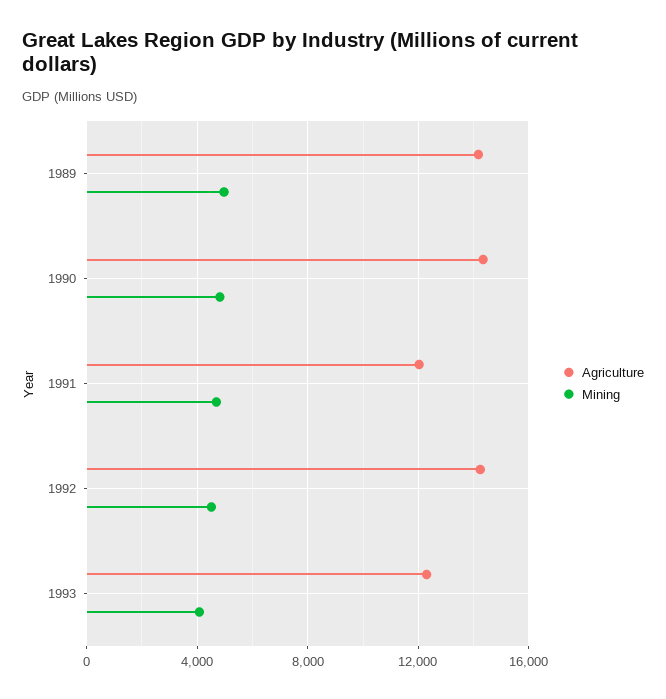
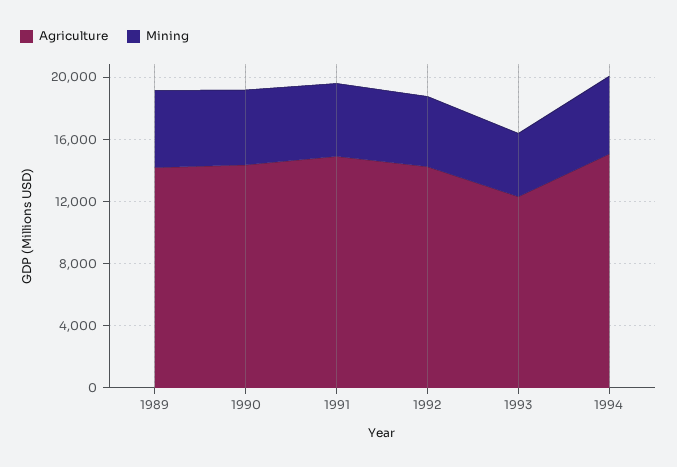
Agriculture, 1991: 12000 -> 15000
Agriculture, 1994: none -> 15000
Mining, 1994: none -> 5000

